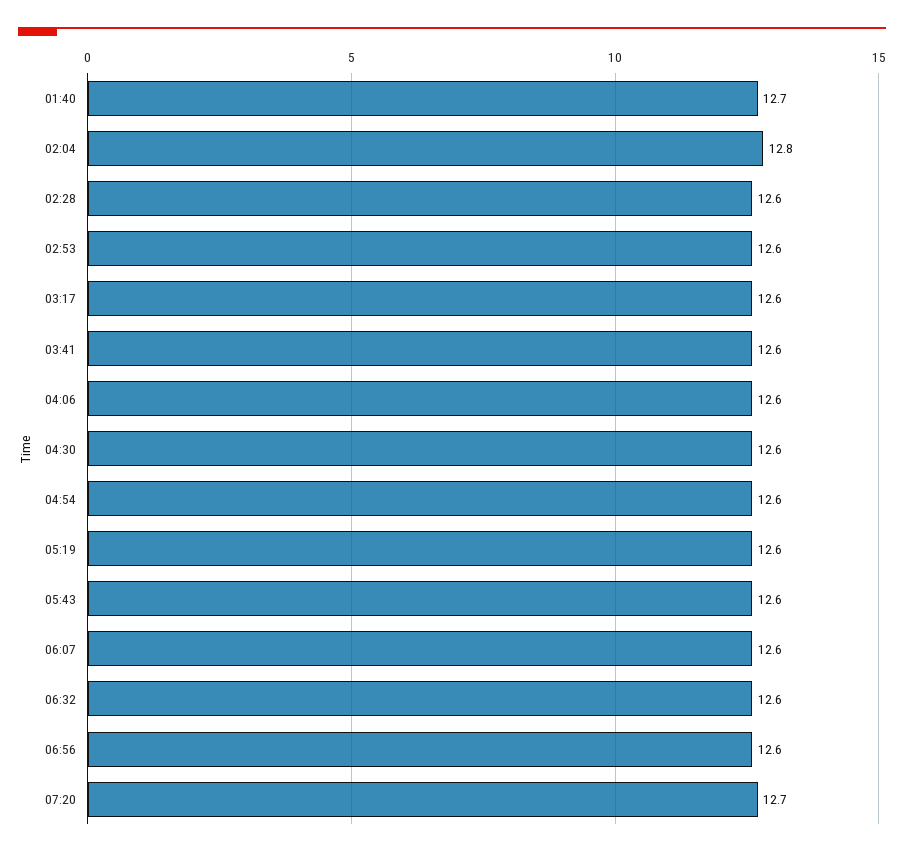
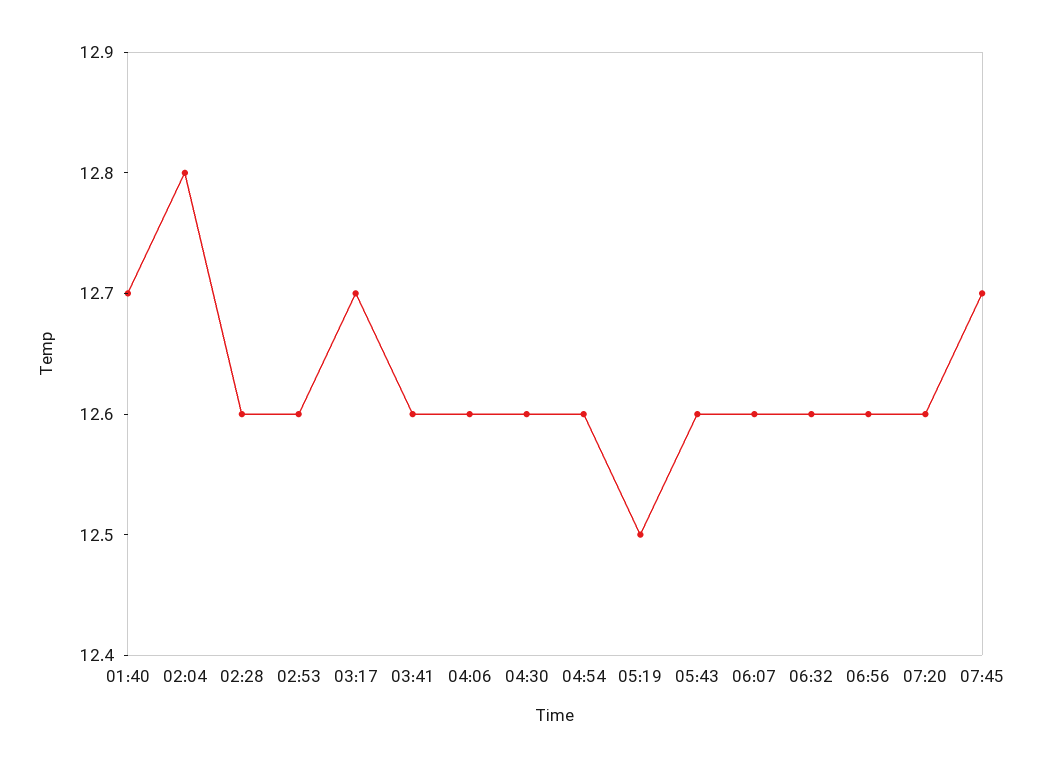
03:17: 12.6 -> 12.7
05:19: 12.6 -> 12.5
07:20: 12.7 -> 12.6
07:45: none -> 12.7

